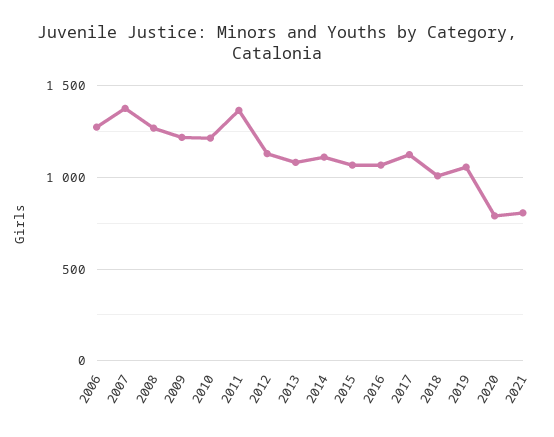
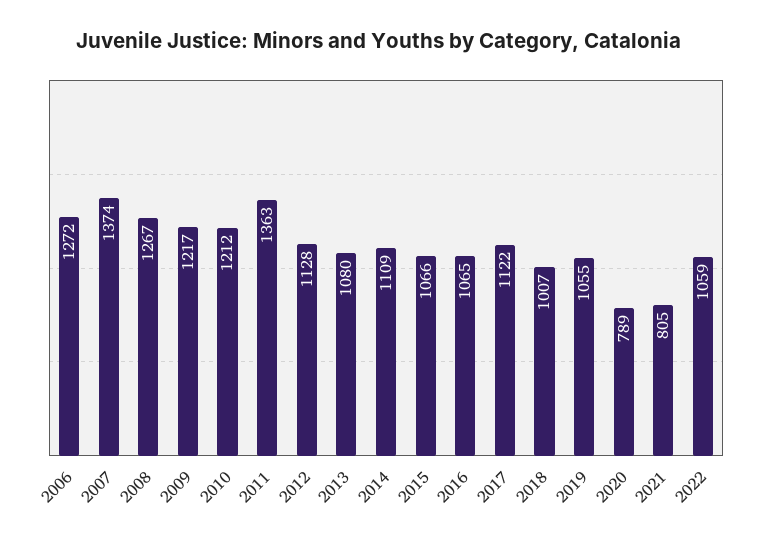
2022: none -> 1059

